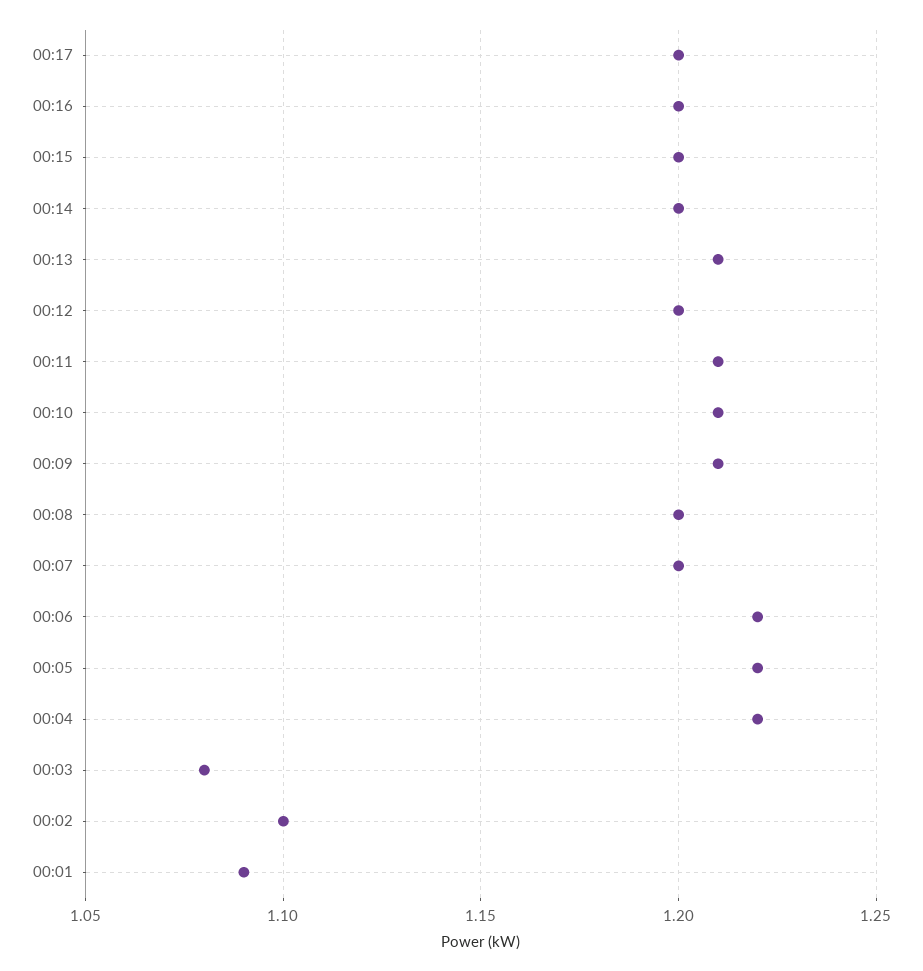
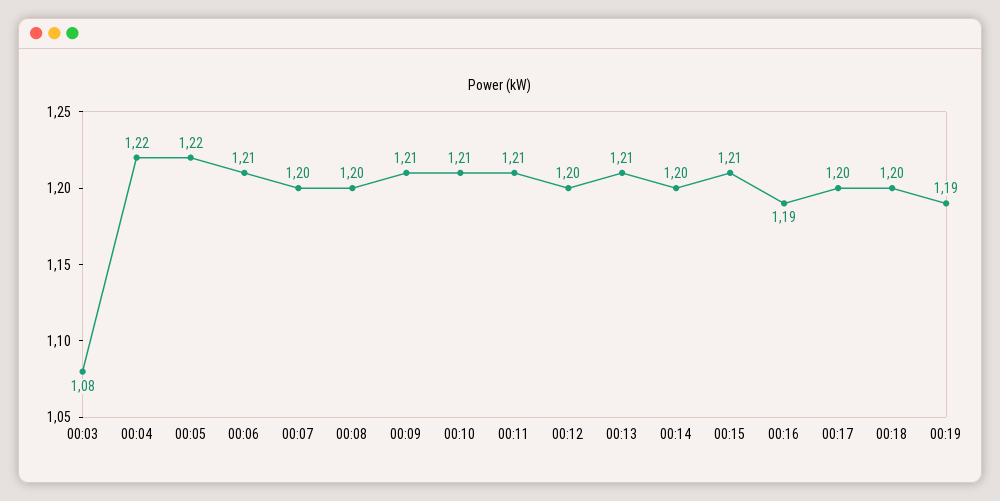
00:16: 1.2 -> 1.19
00:15: 1.2 -> 1.21
00:06: 1.22 -> 1.21
00:02: 1.1 -> none
00:01: 1.09 -> none
00:18: none -> 1.2
00:19: none -> 1.19

